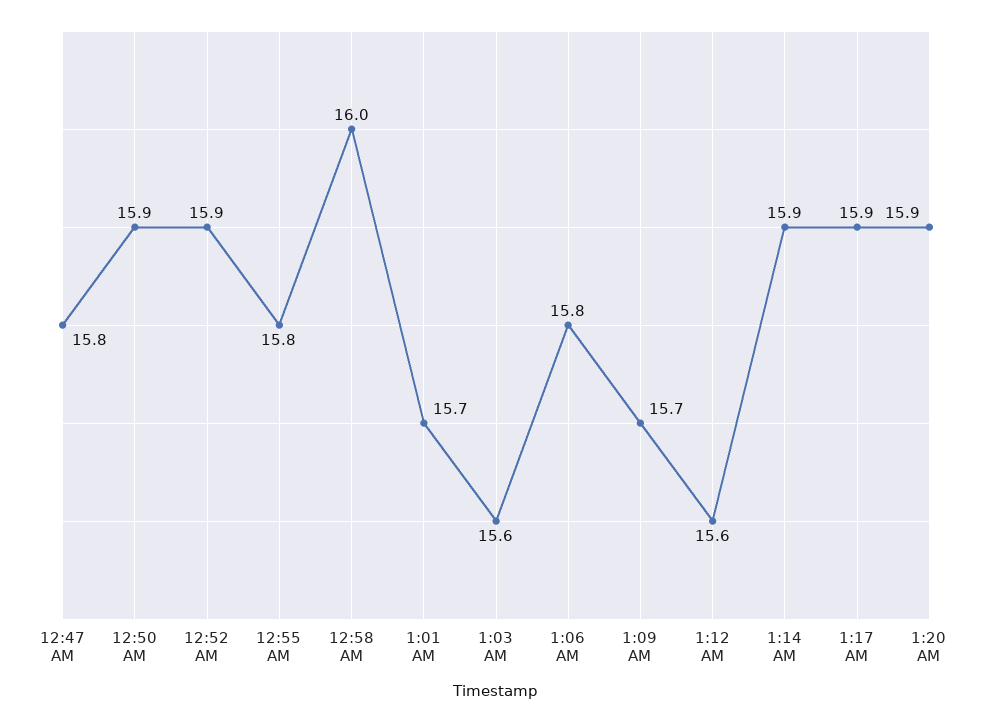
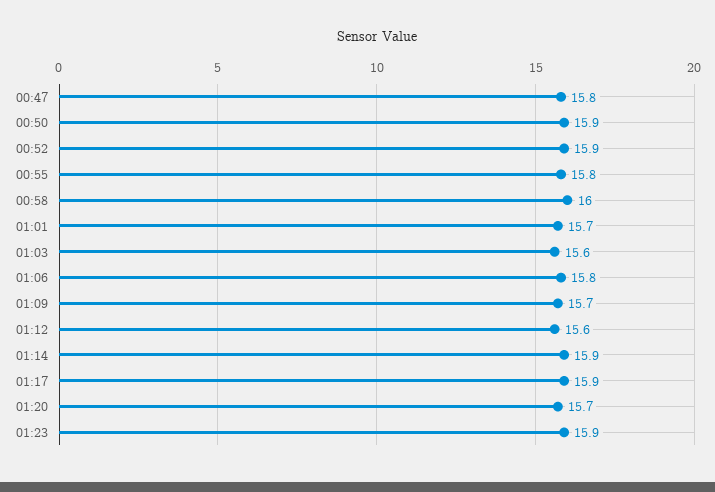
1:20 AM: 15.9 -> 15.7
01:23: none -> 15.9

